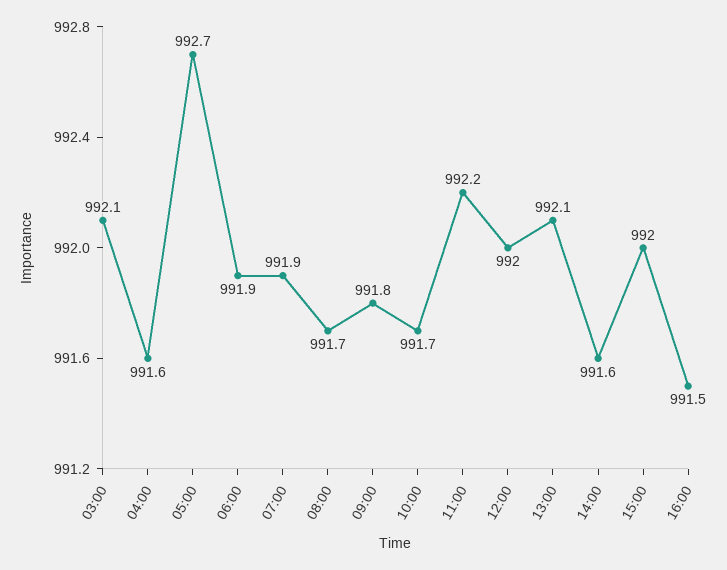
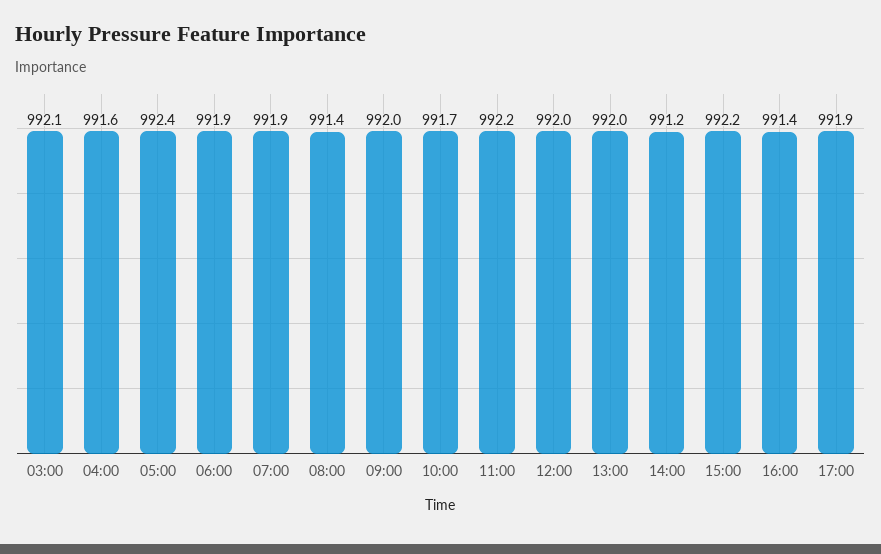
05:00: 992.7 -> 992.4
08:00: 991.7 -> 991.4
09:00: 991.8 -> 992
13:00: 992.1 -> 992
14:00: 991.6 -> 991.2
15:00: 992 -> 992.2
16:00: 991.5 -> 991.4
17:00: none -> 991.9

